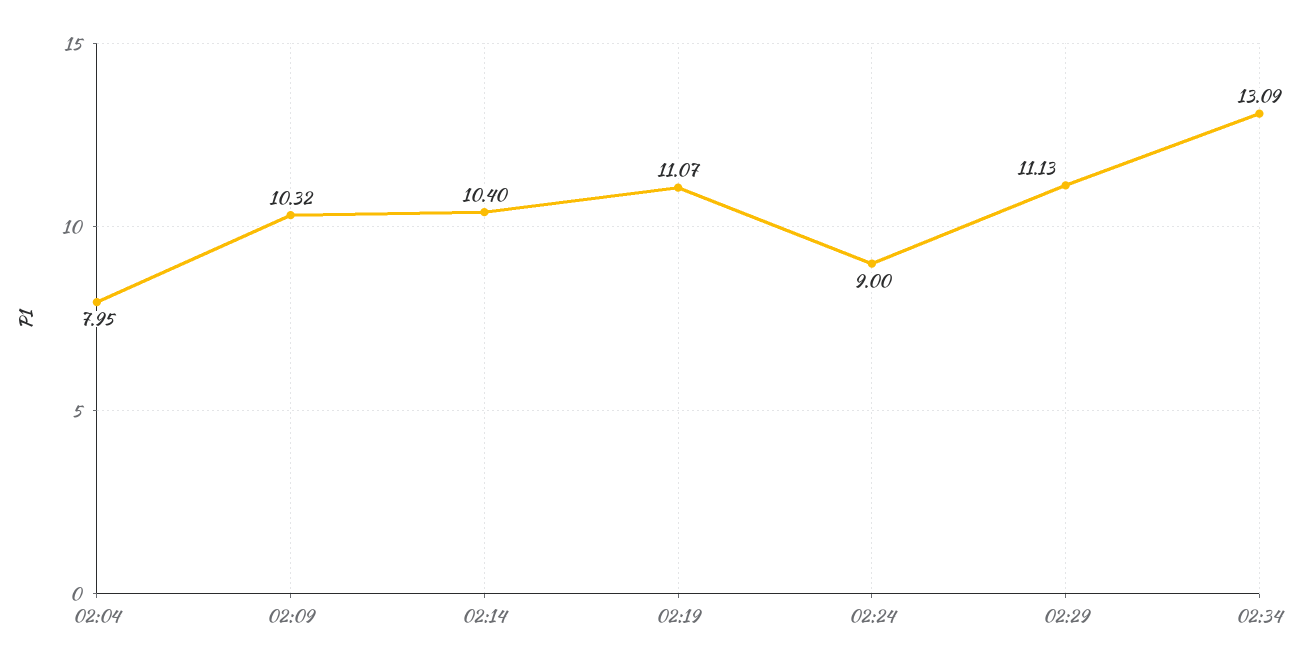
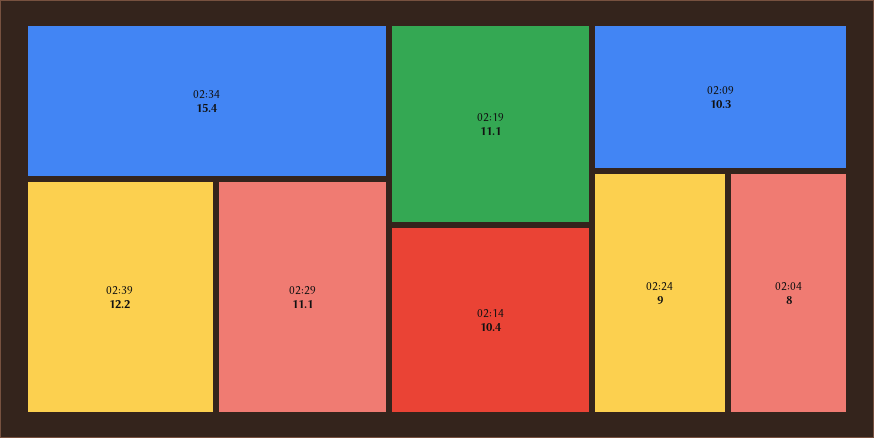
02:34: 13.09 -> 15.4
02:39: none -> 12.2

